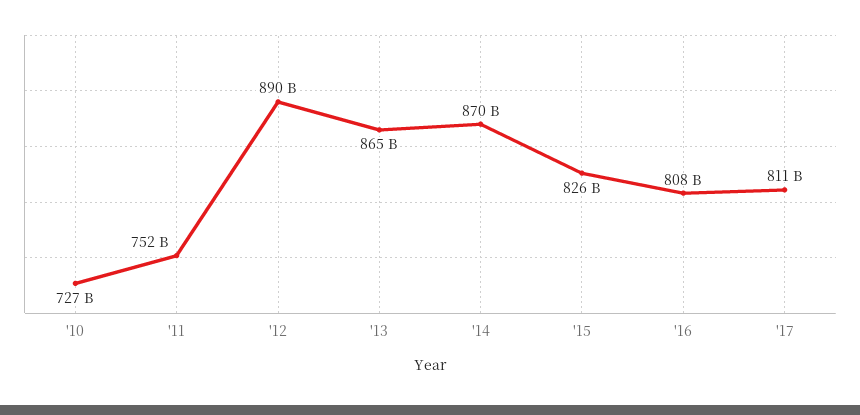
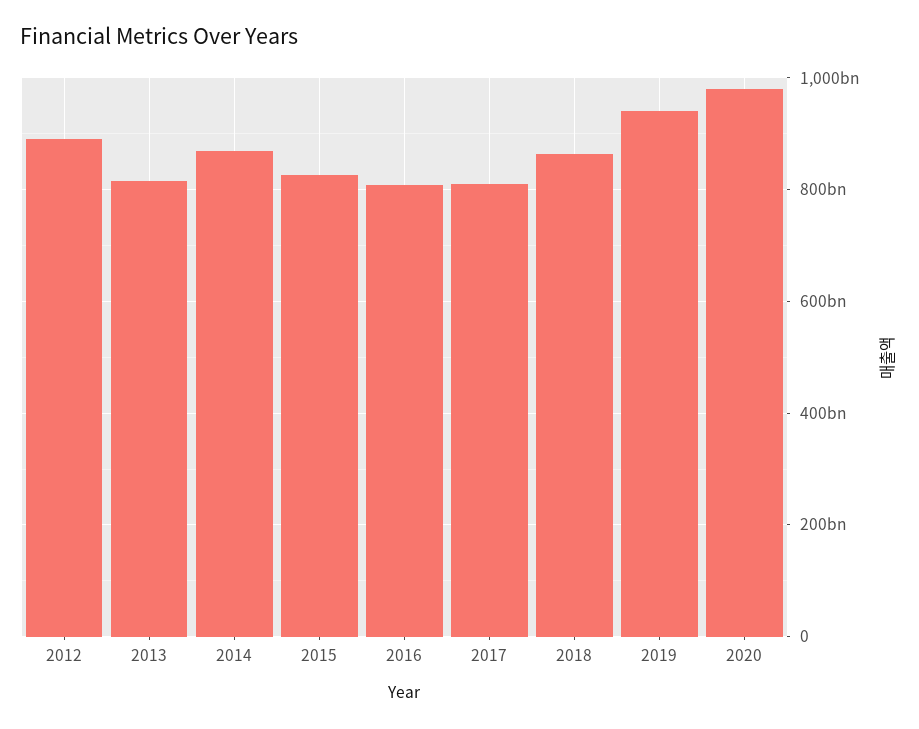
'10: 727000000000 -> none
'11: 752000000000 -> none
'13: 865000000000 -> 820000000000
2018: none -> 860000000000
2019: none -> 940000000000
2020: none -> 980000000000

